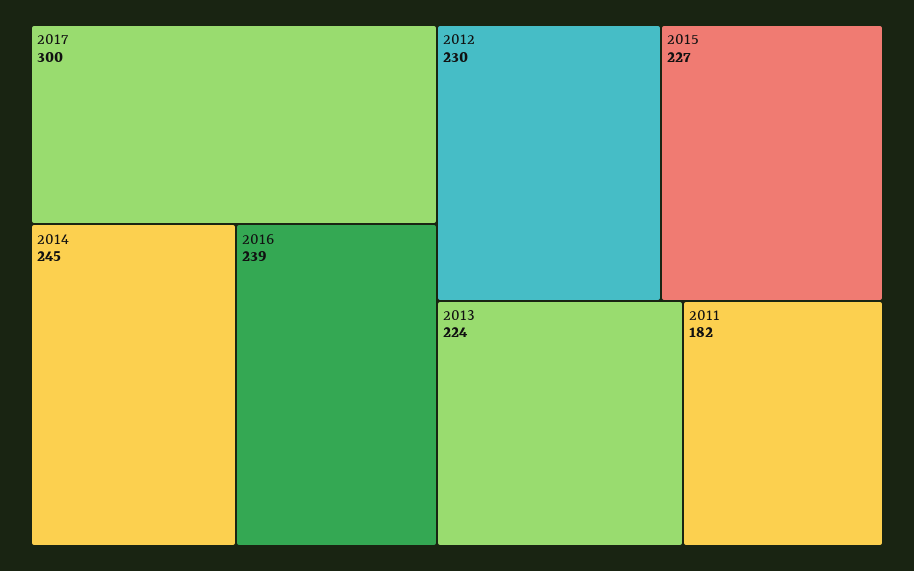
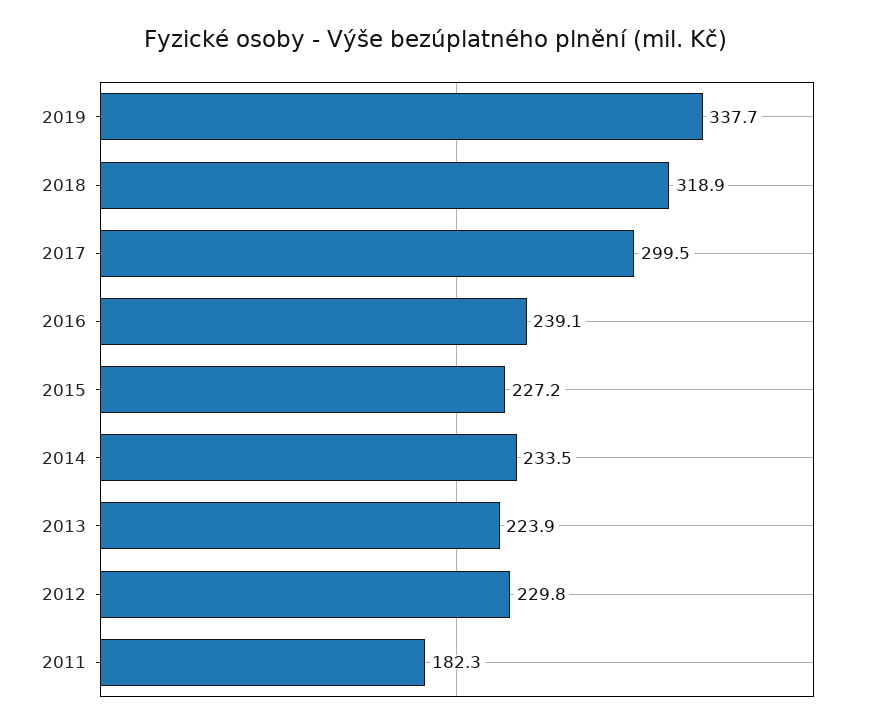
2014: 245 -> 233.5
2019: none -> 337.7
2018: none -> 318.9

